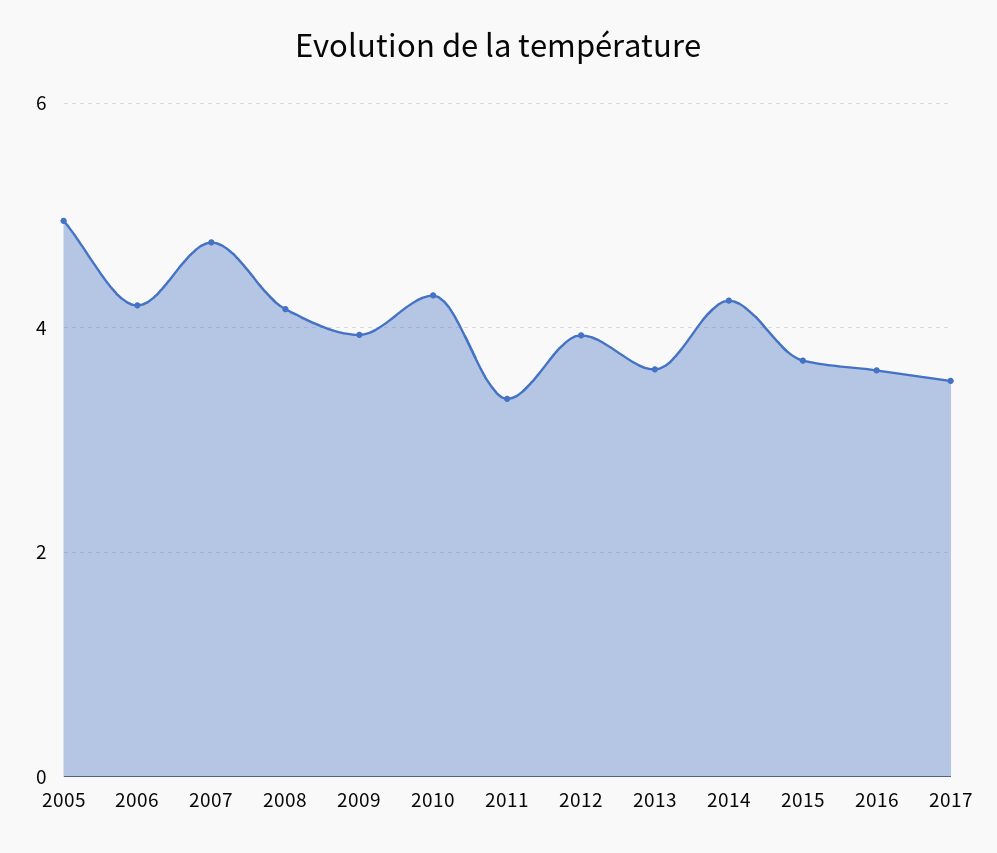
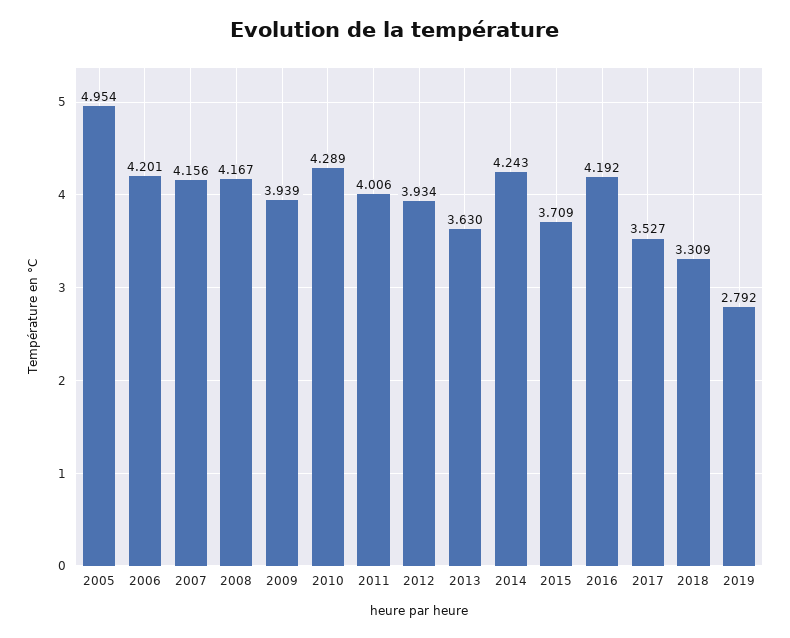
2007: 4.8 -> 4.156
2011: 3.4 -> 4.006
2016: 3.6 -> 4.192
2018: none -> 3.309
2019: none -> 2.792

